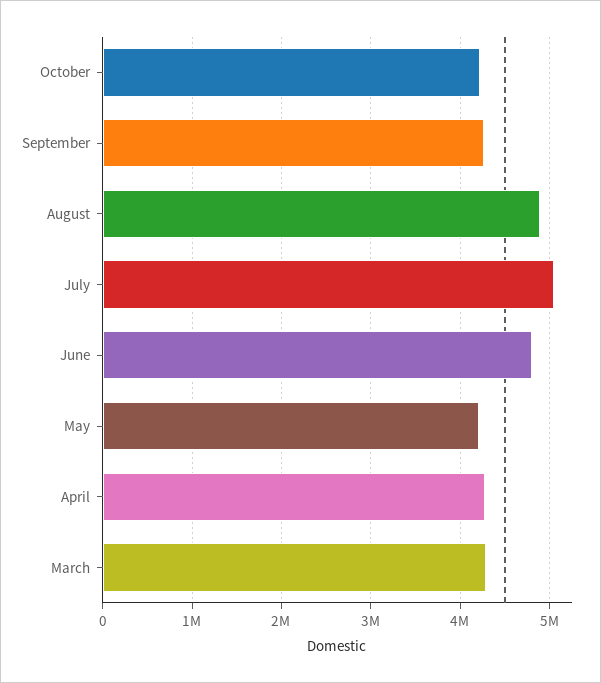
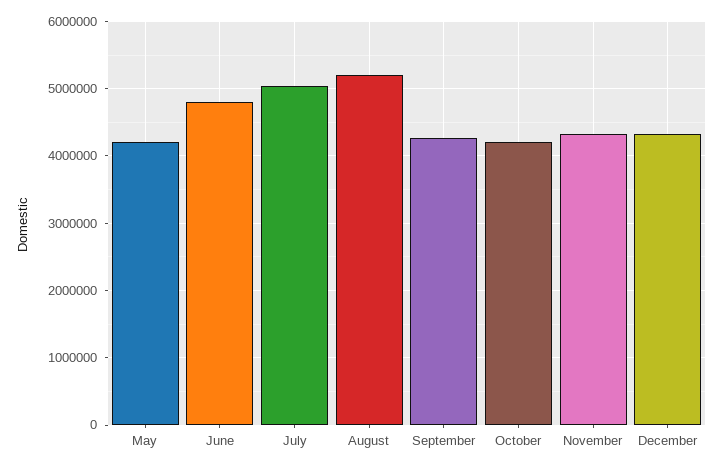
August: 4900000 -> 5200000
April: 4300000 -> none
March: 4300000 -> none
November: none -> 4300000
December: none -> 4300000

